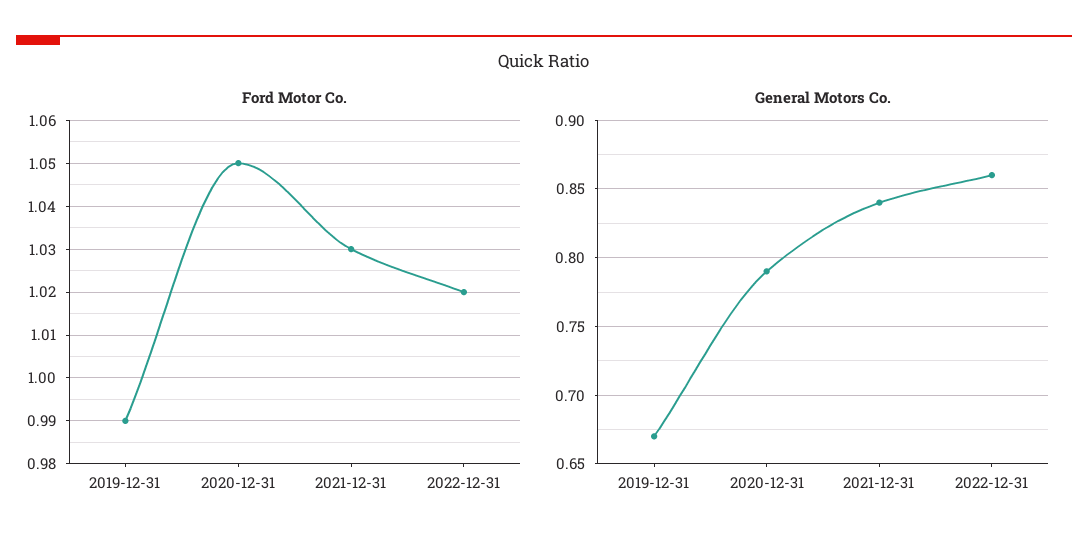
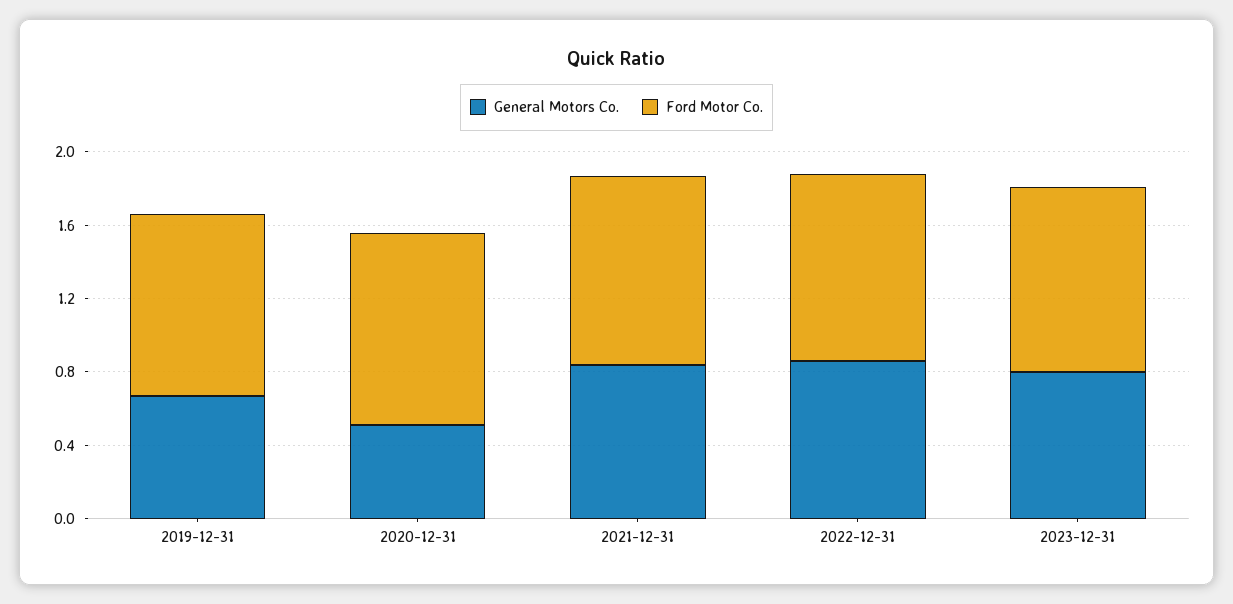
General Motors Co., 2020-12-31: 0.79 -> 0.5
General Motors Co., 2023-12-31: none -> 0.8
Ford Motor Co., 2023-12-31: none -> 1

